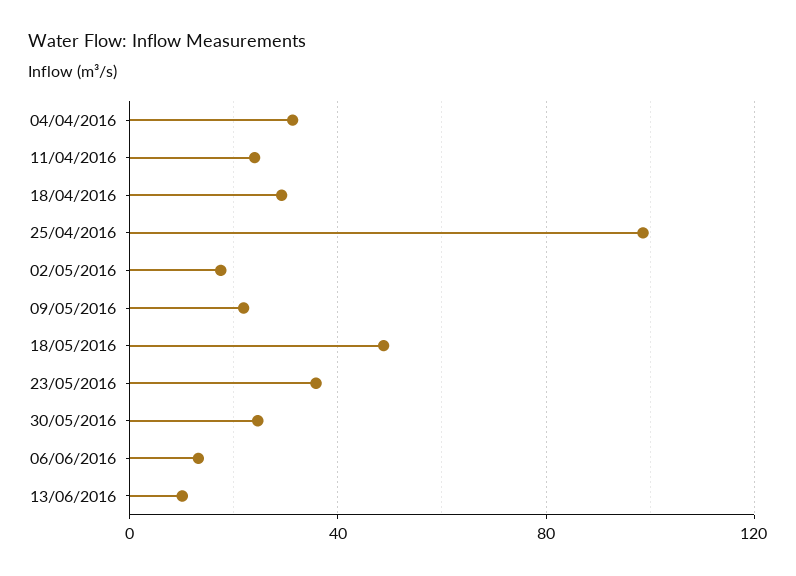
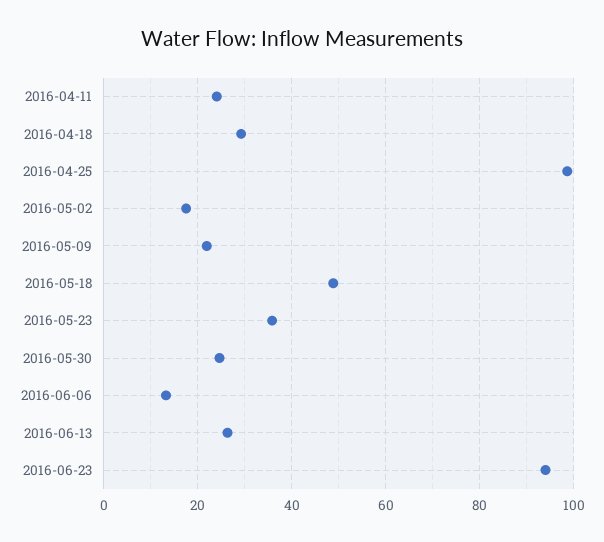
04/04/2016: 30 -> none
13/06/2016: 10 -> 26
2016-06-23: none -> 94

